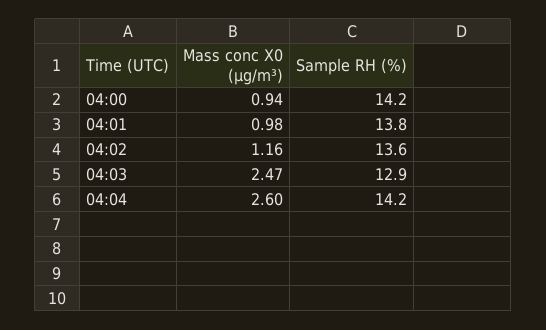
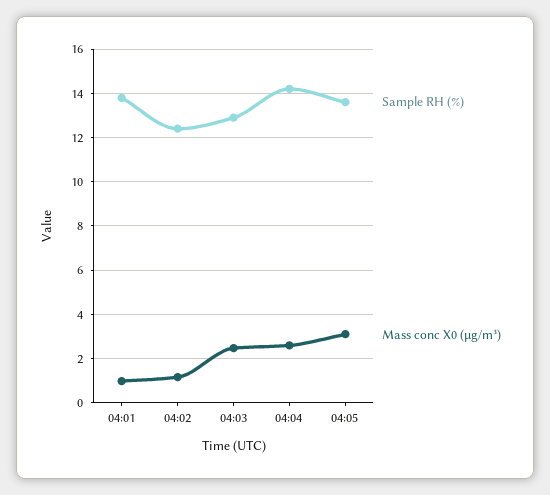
Mass conc X0 (μg/m³), 04:00: 0.94 -> none
Sample RH (%), 04:00: 14.2 -> none
Sample RH (%), 04:02: 13.6 -> 12.5
Sample RH (%), 04:05: none -> 13.5
Mass conc X0 (μg/m³), 04:05: none -> 3

